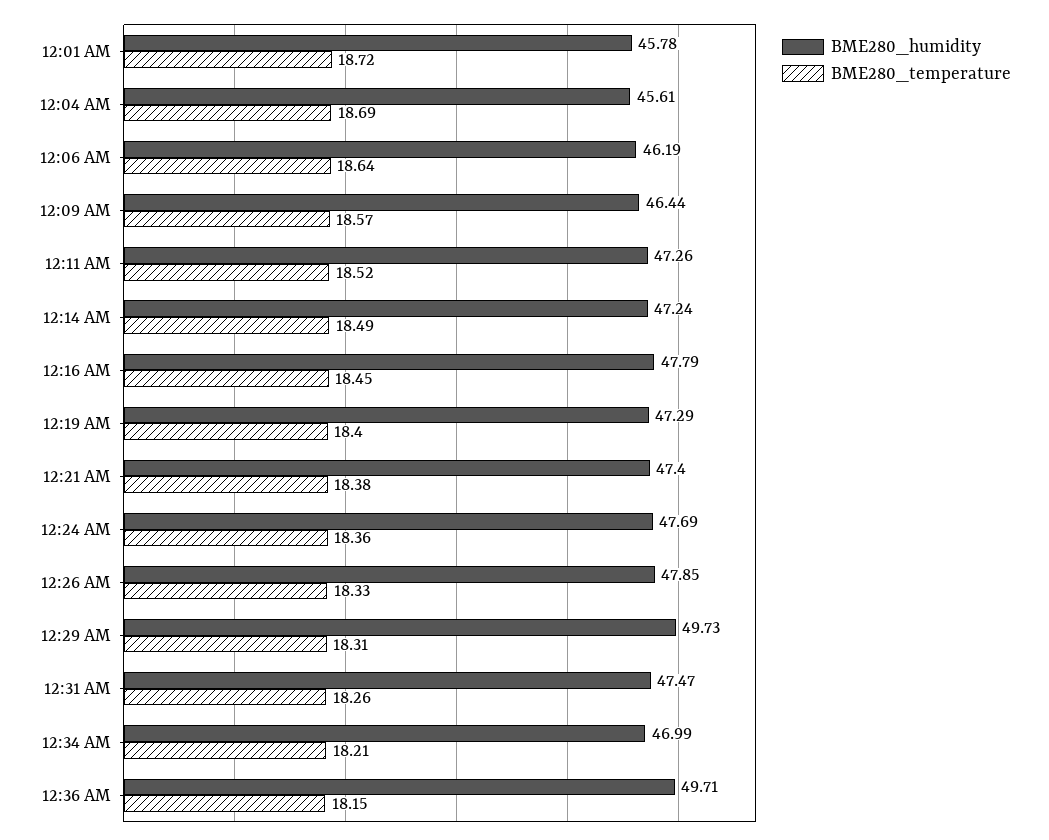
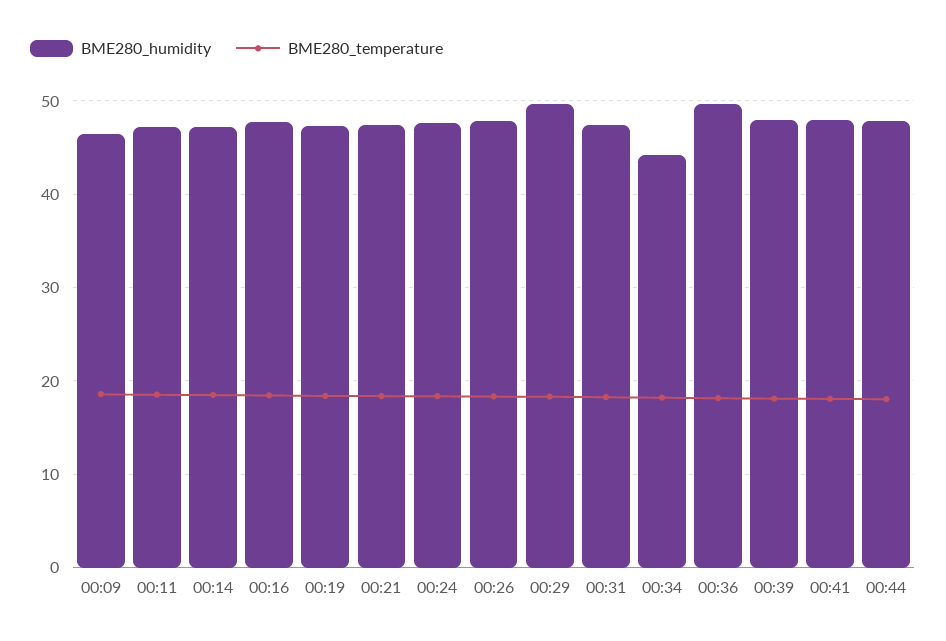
BME280_humidity, 12:01 AM: 45.78 -> none
BME280_temperature, 12:01 AM: 18.72 -> none
BME280_humidity, 12:04 AM: 45.61 -> none
BME280_temperature, 12:04 AM: 18.69 -> none
BME280_humidity, 12:06 AM: 46.19 -> none
BME280_temperature, 12:06 AM: 18.64 -> none
BME280_humidity, 12:34 AM: 46.99 -> 44
BME280_humidity, 00:39: none -> 48
BME280_temperature, 00:39: none -> 18
BME280_humidity, 00:41: none -> 48
BME280_temperature, 00:41: none -> 18
BME280_humidity, 00:44: none -> 48
BME280_temperature, 00:44: none -> 18

